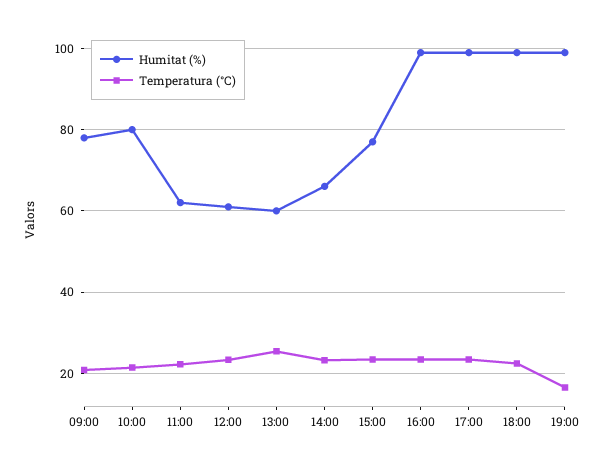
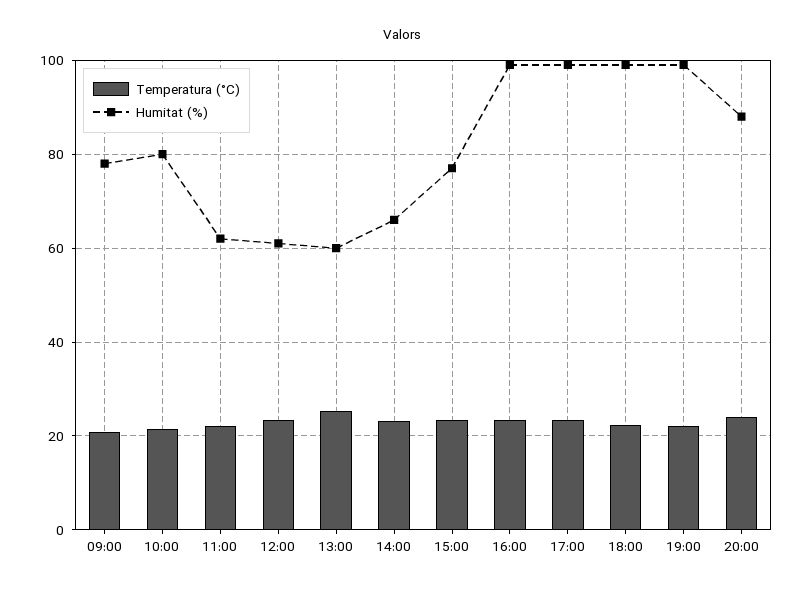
Temperatura (°C), 19:00: 16 -> 22
Temperatura (°C), 20:00: none -> 24
Humitat (%), 20:00: none -> 88

